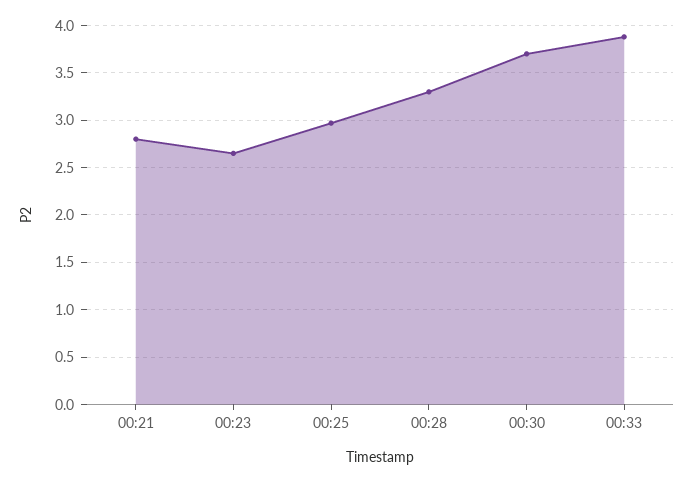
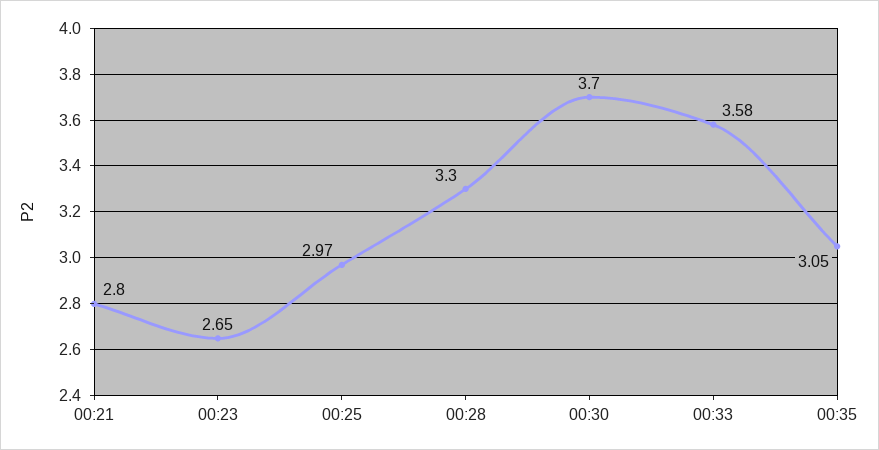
00:33: 3.9 -> 3.58
00:35: none -> 3.05

